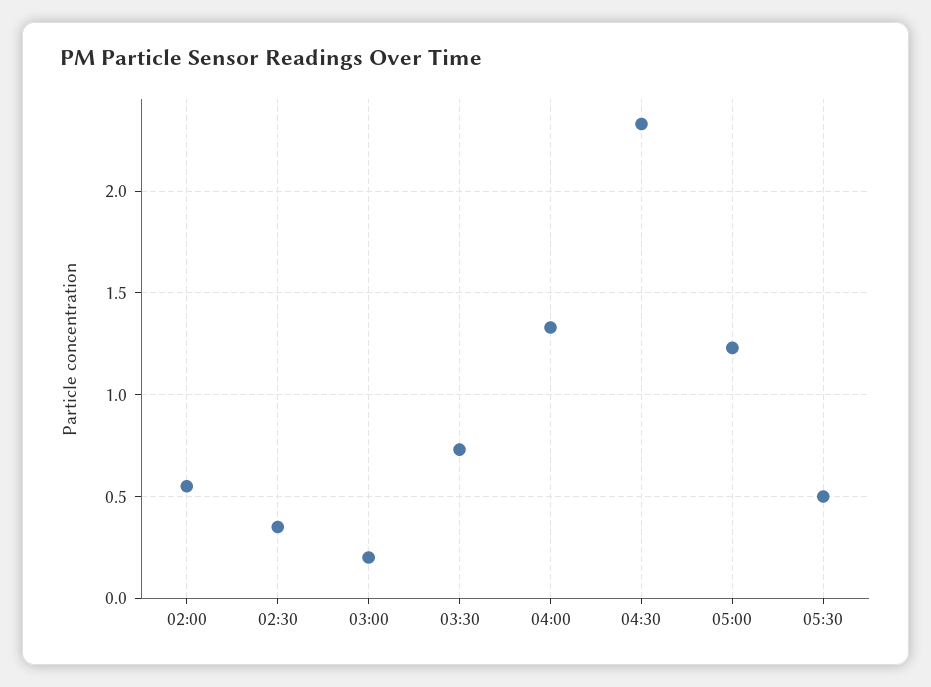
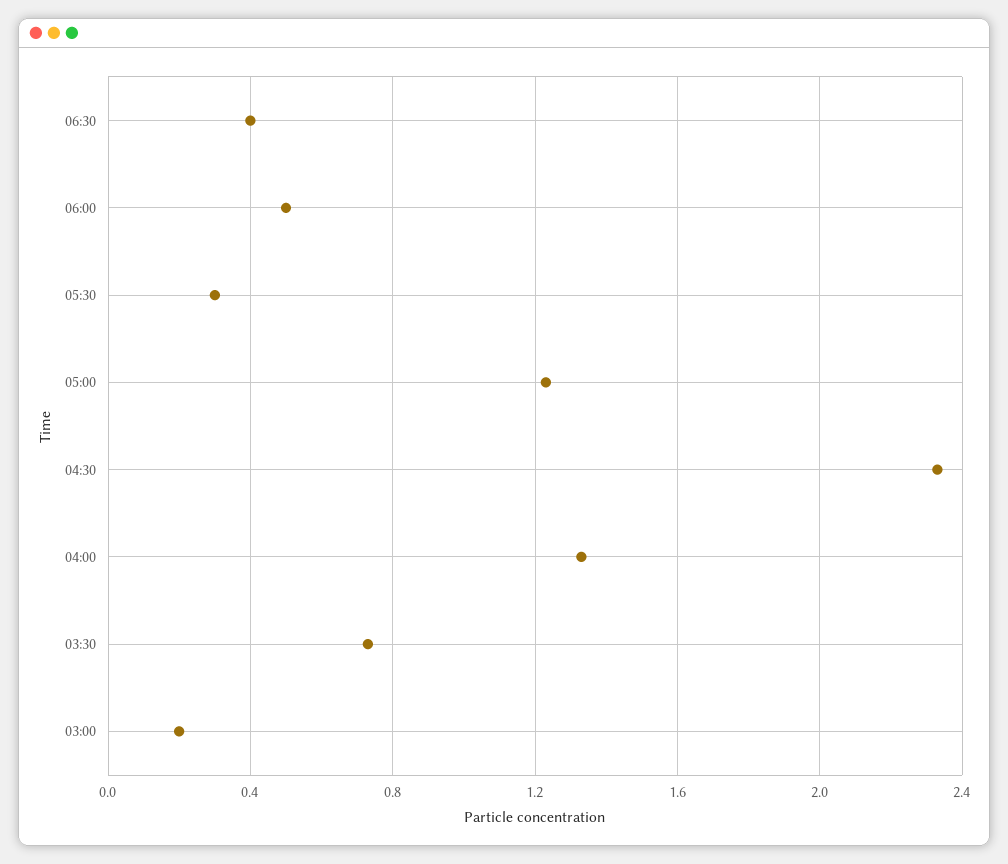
02:00: 0.55 -> none
02:30: 0.35 -> none
05:30: 0.5 -> 0.3
06:30: none -> 0.4
06:00: none -> 0.5

